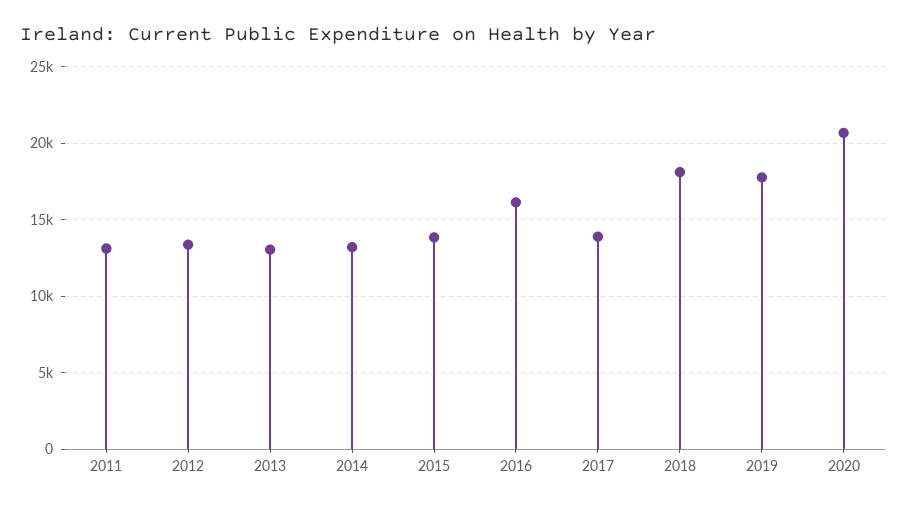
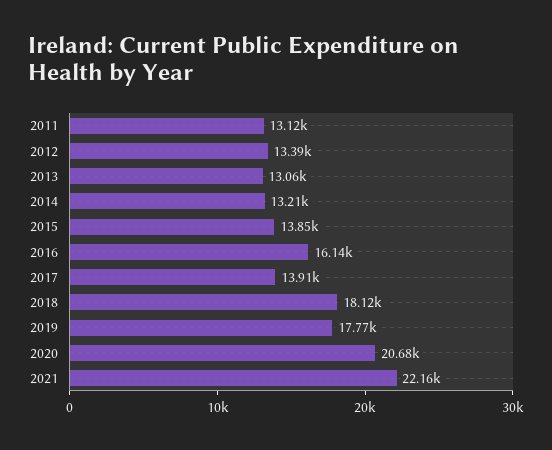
2021: none -> 22160

